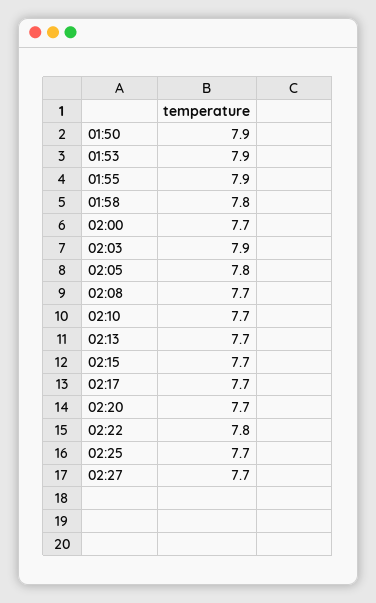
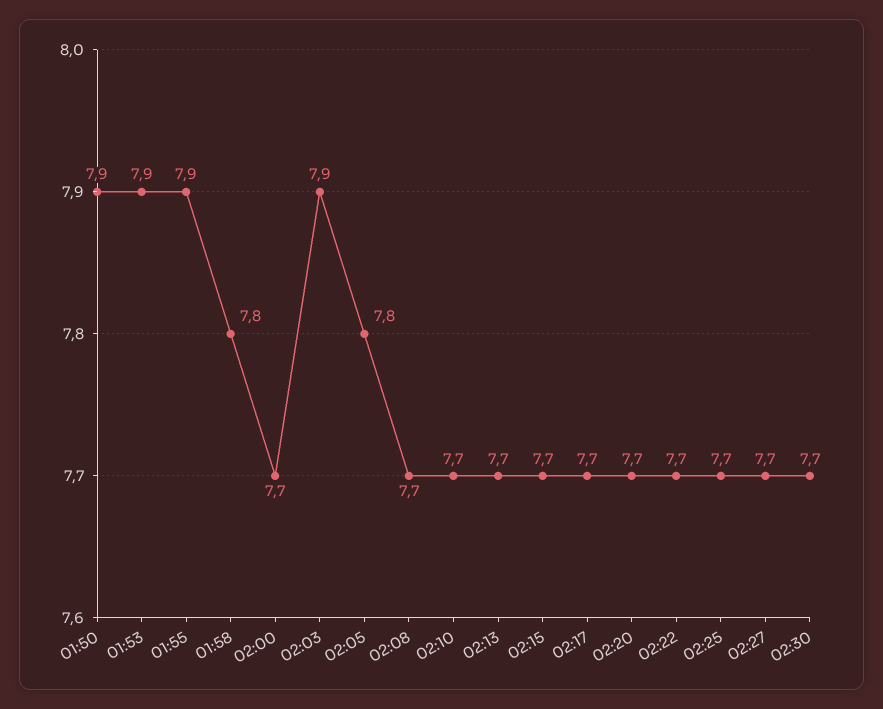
02:22: 7.8 -> 7.7
02:30: none -> 7.7

